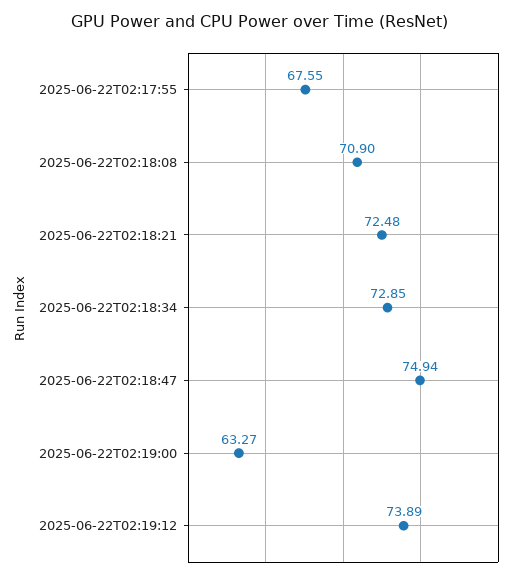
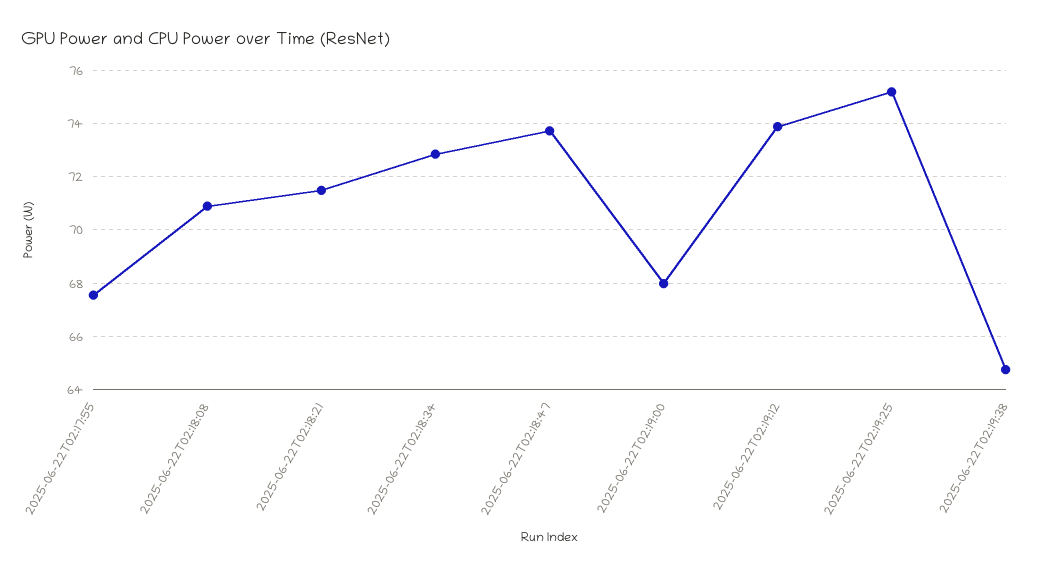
2025-06-22T02:18:21: 72.48 -> 71.5
2025-06-22T02:18:47: 74.94 -> 73.75
2025-06-22T02:19:00: 63.27 -> 68
2025-06-22T02:19:25: none -> 75.25
2025-06-22T02:19:38: none -> 64.75

